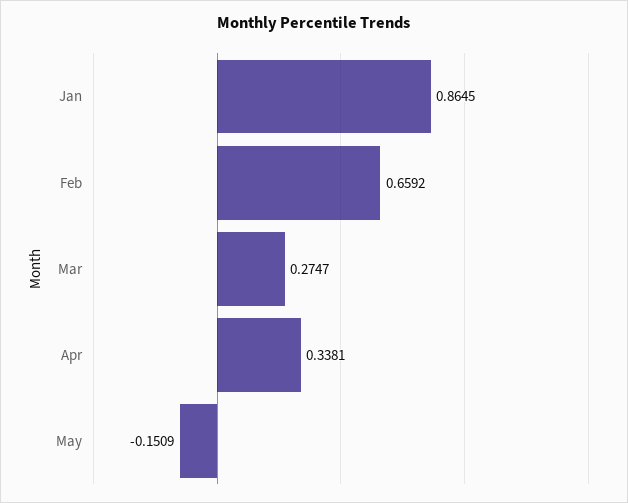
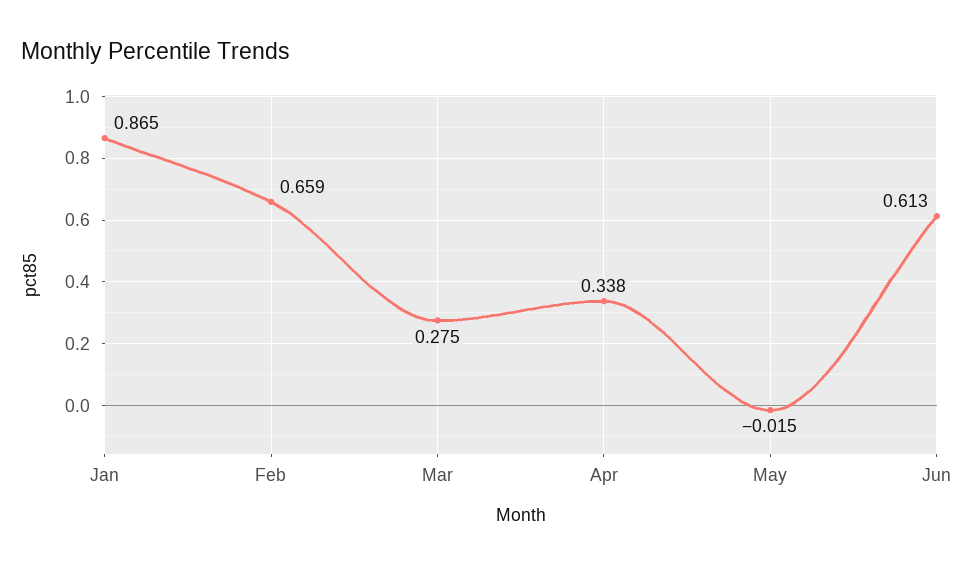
May: -0.1509 -> -0.015
Jun: none -> 0.613

